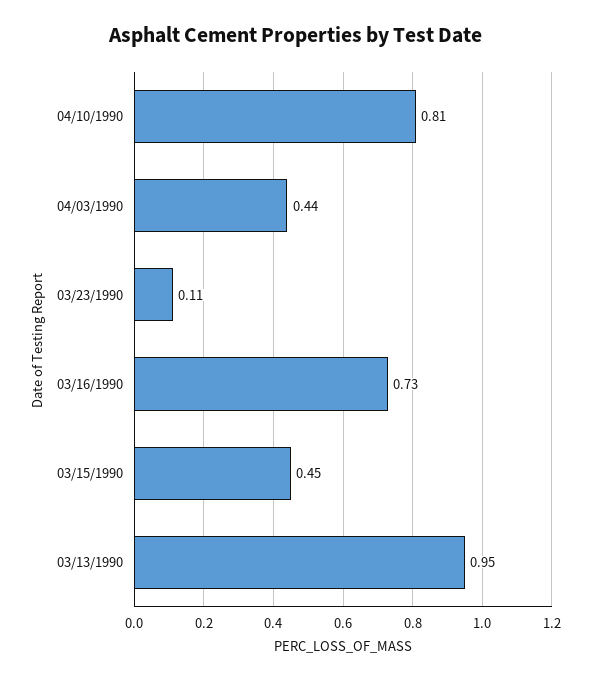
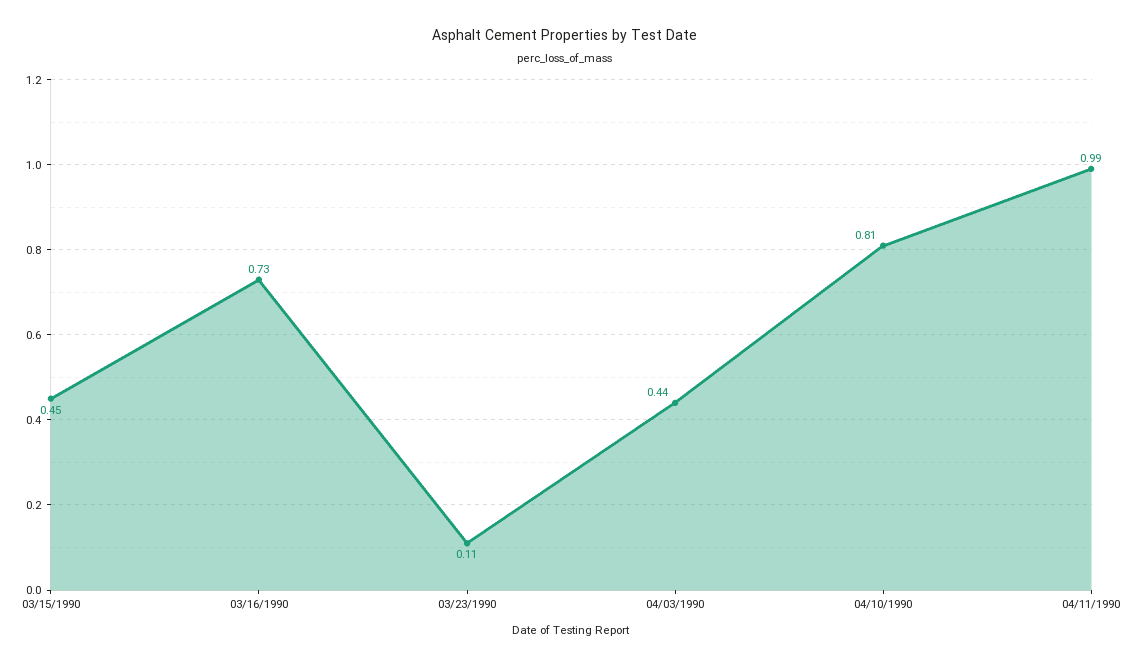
03/13/1990: 0.95 -> none
04/11/1990: none -> 0.99

